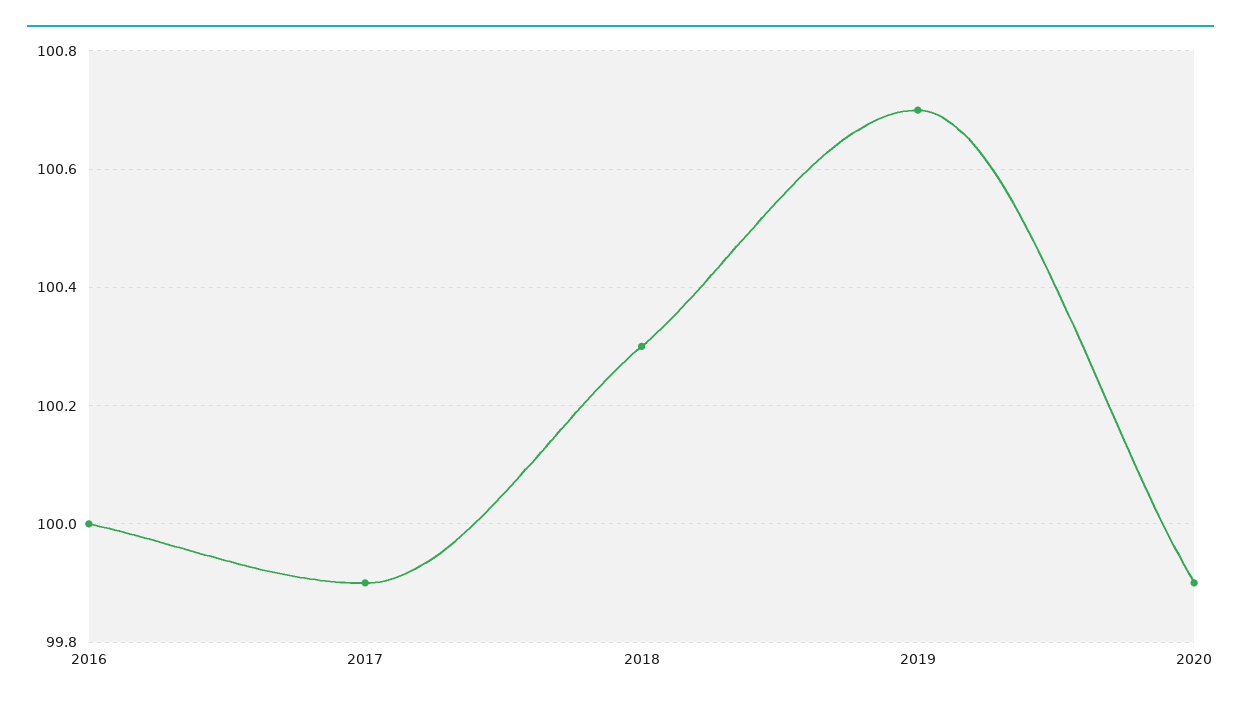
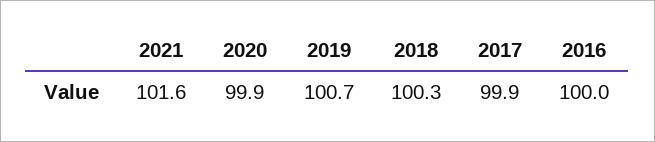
2021: none -> 101.6

